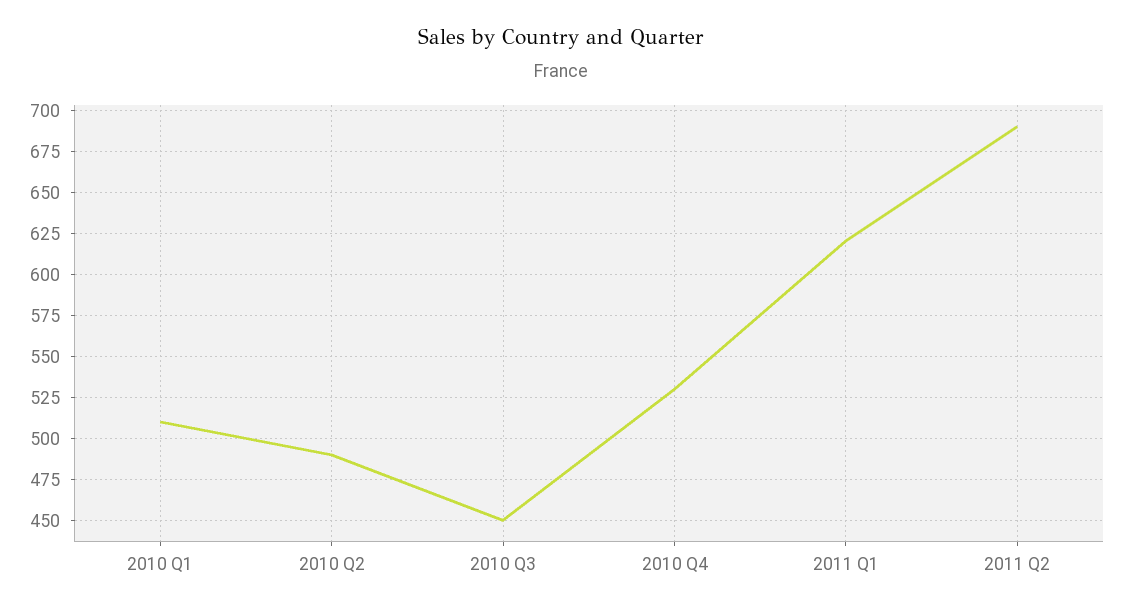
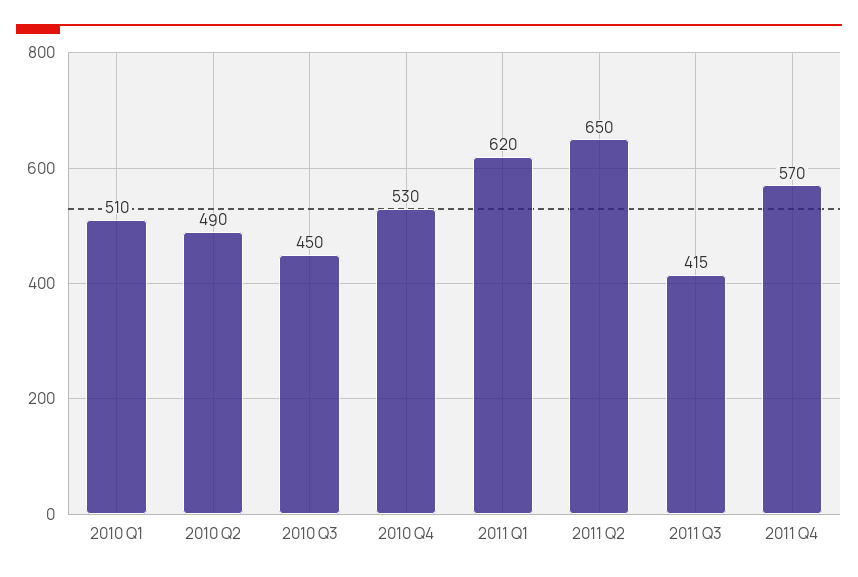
2011 Q2: 690 -> 650
2011 Q3: none -> 415
2011 Q4: none -> 570

